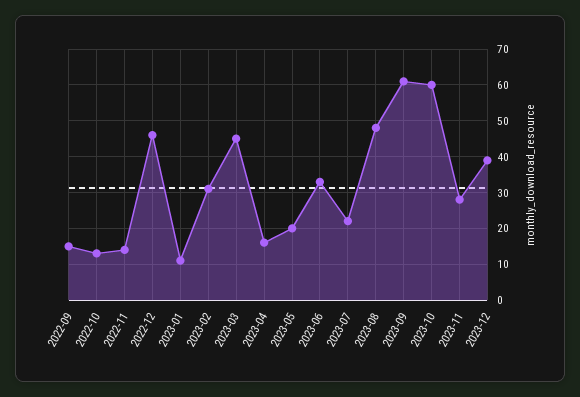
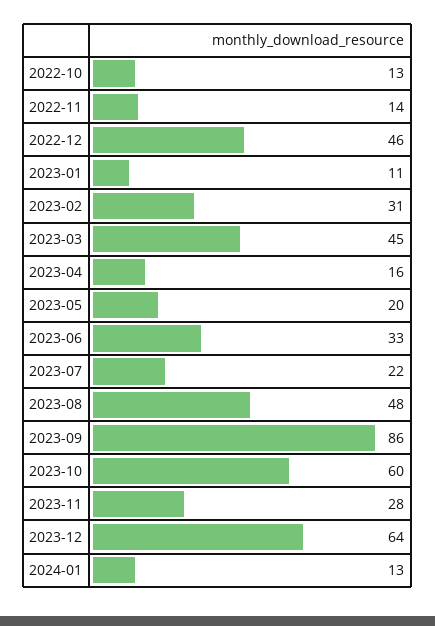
2022-09: 15 -> none
2023-09: 60 -> 86
2023-12: 40 -> 64
2024-01: none -> 13

